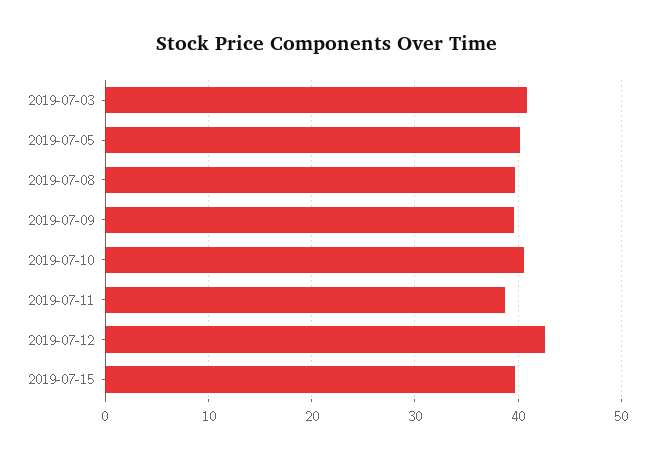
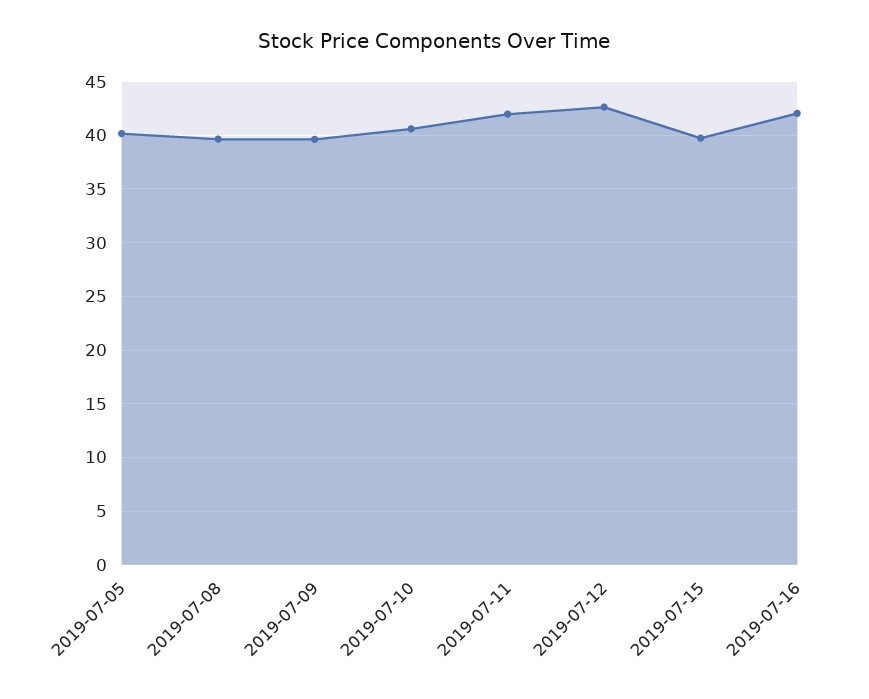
2019-07-03: 41 -> none
2019-07-11: 39 -> 42
2019-07-16: none -> 42

